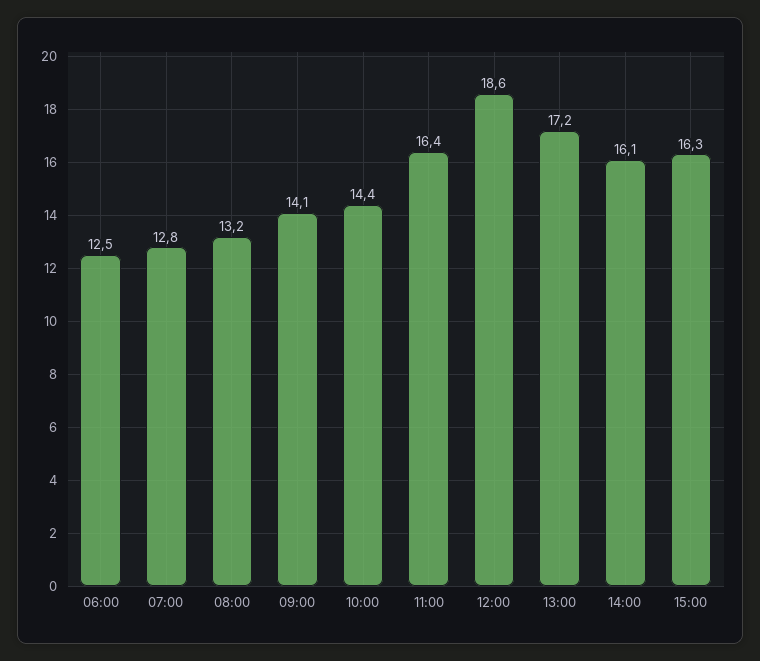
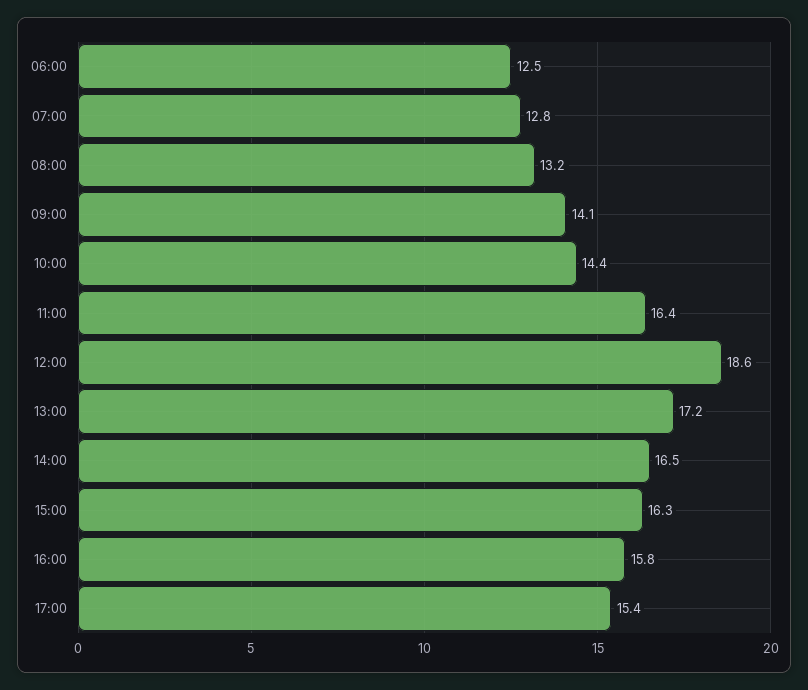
14:00: 16.1 -> 16.5
16:00: none -> 15.8
17:00: none -> 15.4

